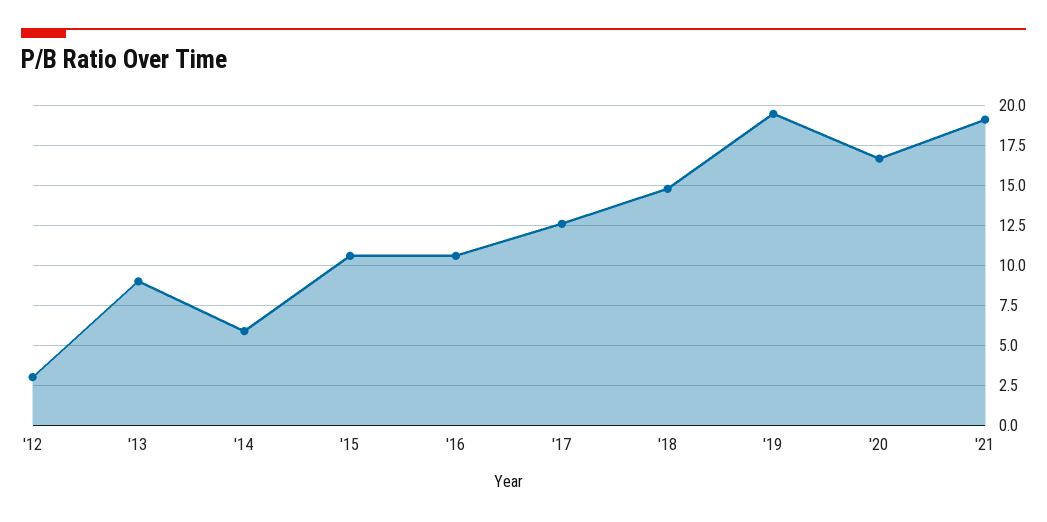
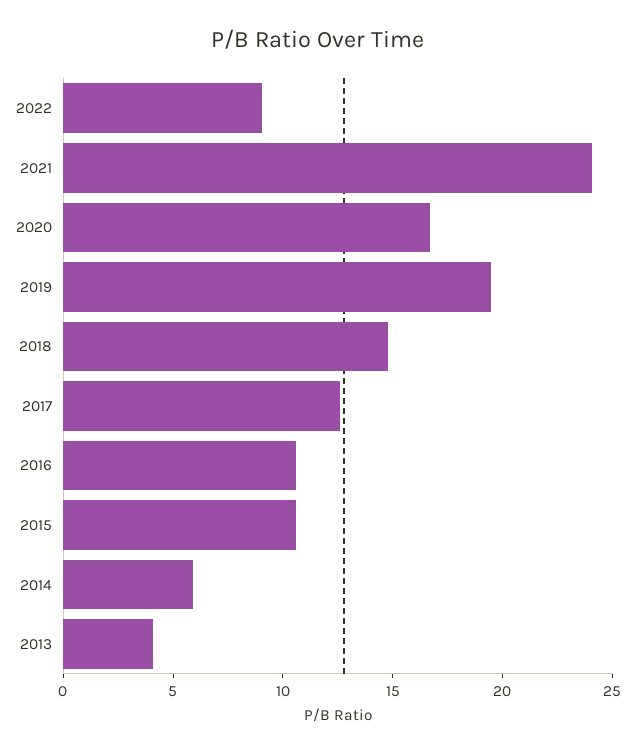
'12: 3 -> none
'13: 9 -> 4
'21: 19 -> 24
2022: none -> 9

